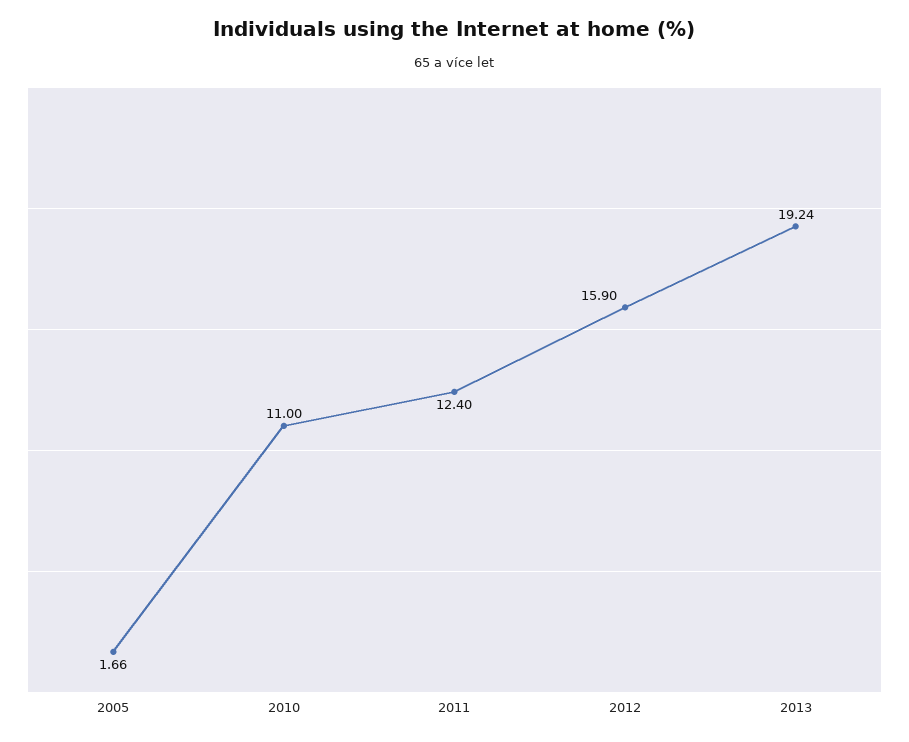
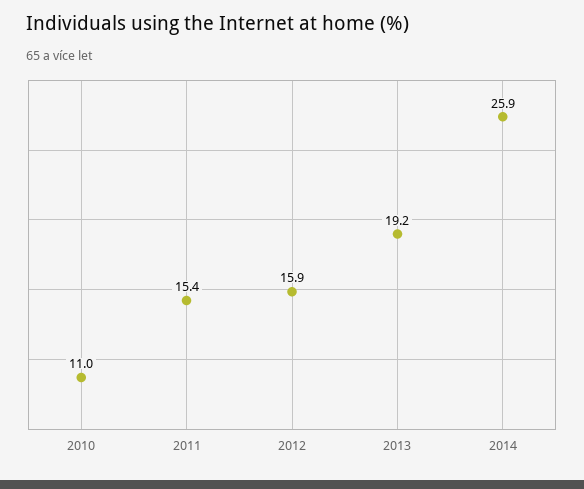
2005: 1.66 -> none
2011: 12.4 -> 15.4
2014: none -> 25.9

